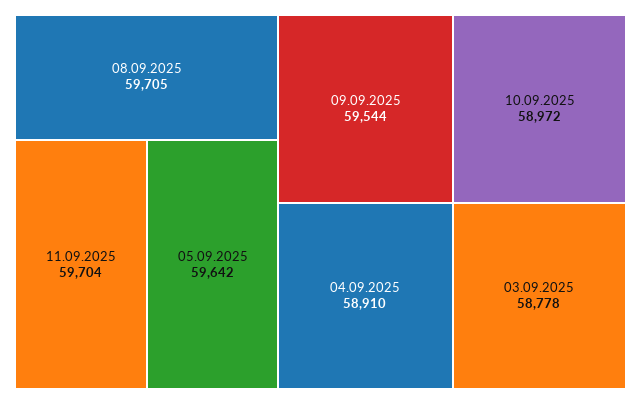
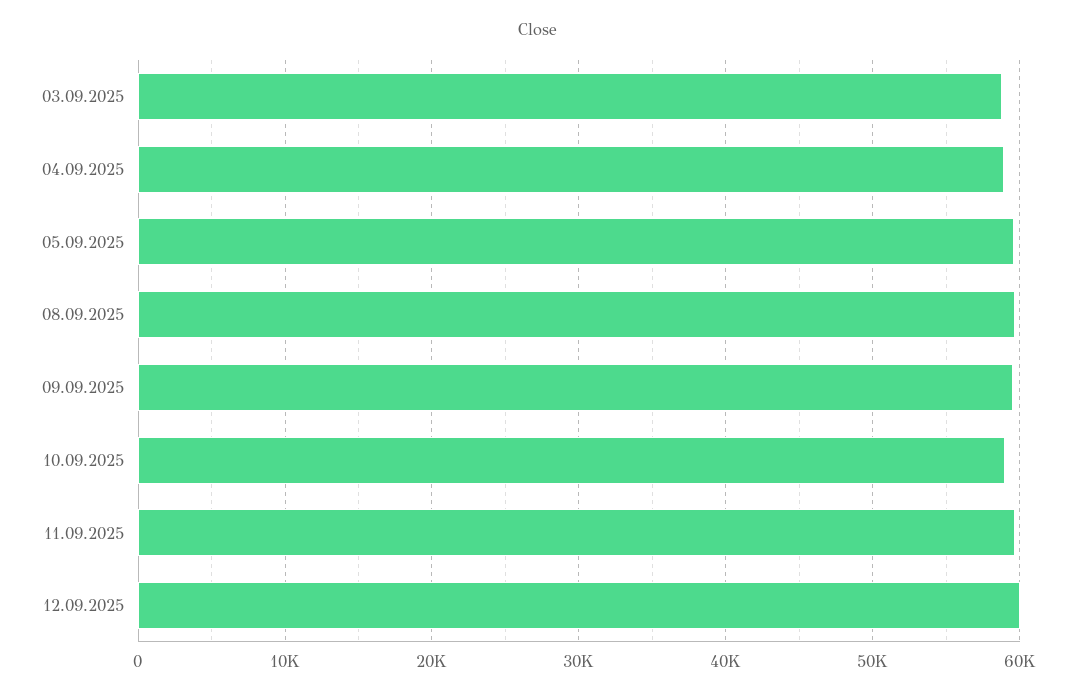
12.09.2025: none -> 60000

